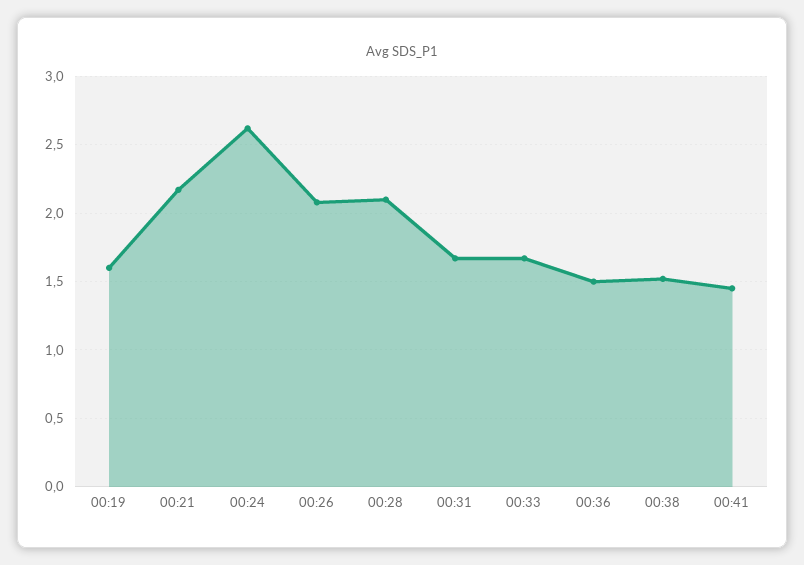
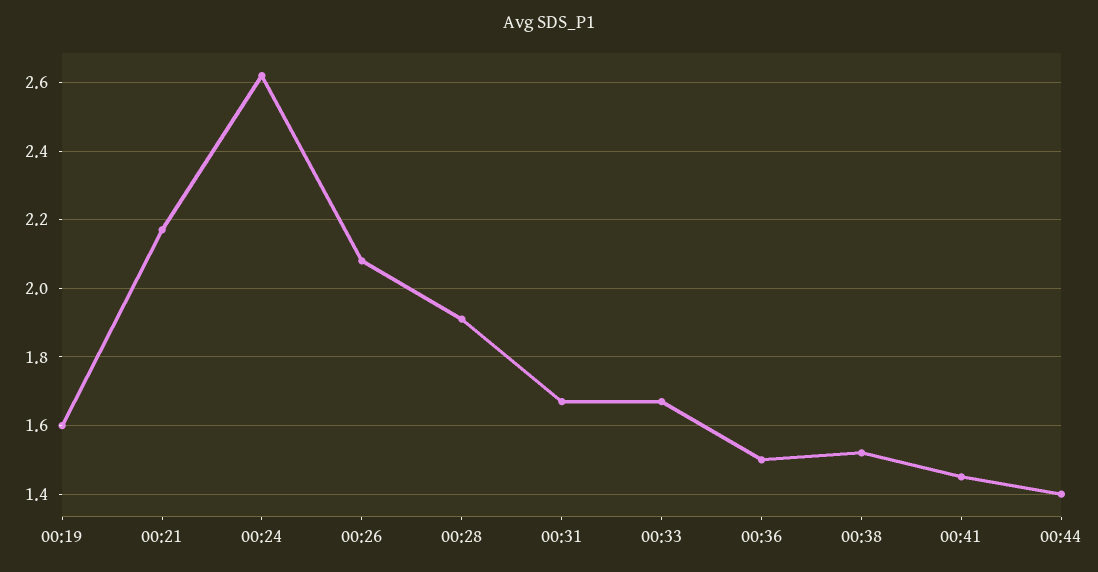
00:28: 2.1 -> 1.9
00:44: none -> 1.4

